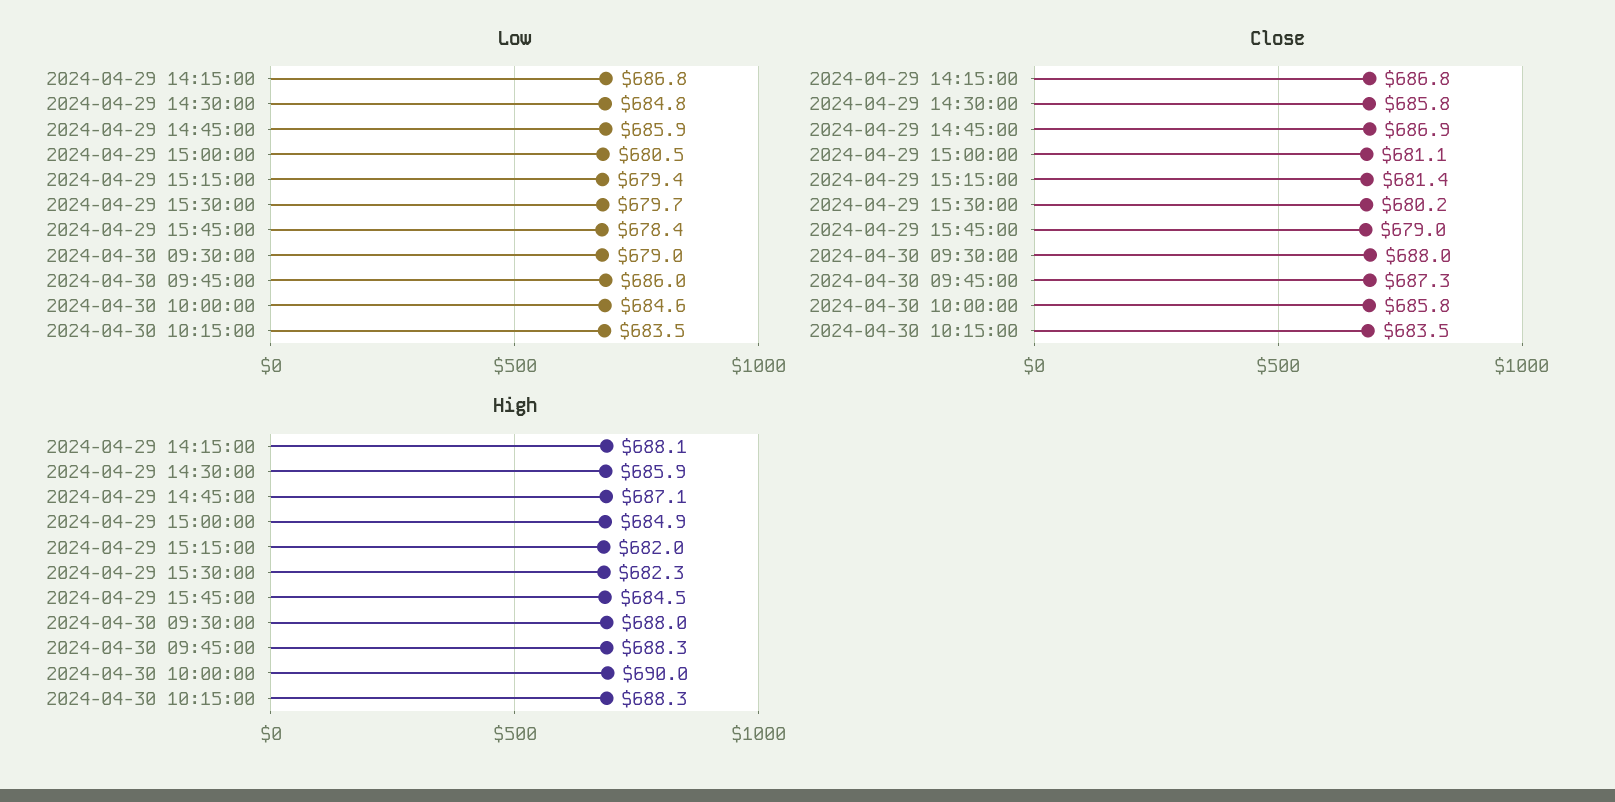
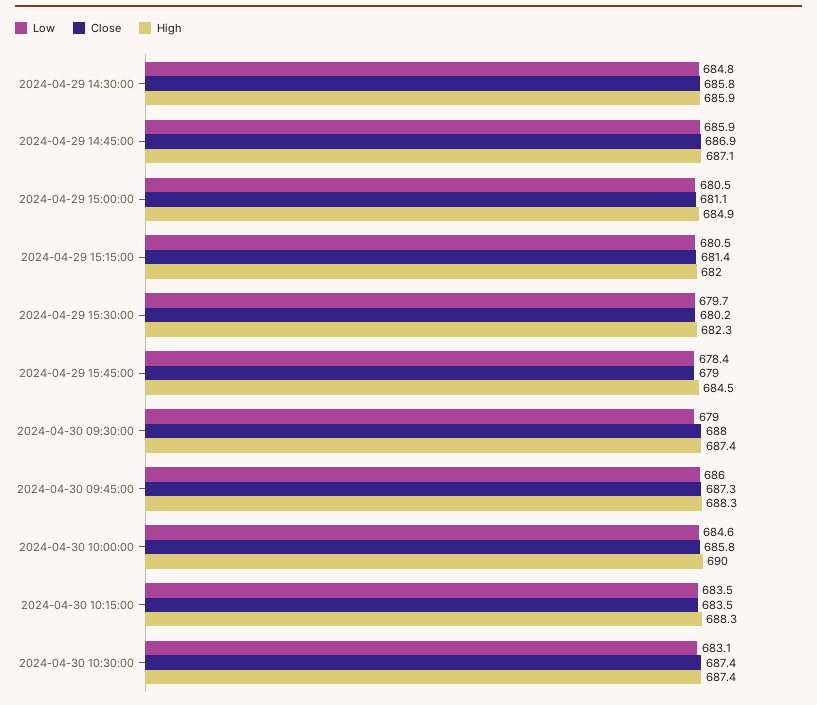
Low, 2024-04-29 14:15:00: 686.8 -> none
Low, 2024-04-29 15:15:00: 679.4 -> 680.5
Close, 2024-04-29 14:15:00: 686.8 -> none
High, 2024-04-29 14:15:00: 688.1 -> none
High, 2024-04-30 09:30:00: 688 -> 687.4
Low, 2024-04-30 10:30:00: none -> 683.1
Close, 2024-04-30 10:30:00: none -> 687.4
High, 2024-04-30 10:30:00: none -> 687.4

